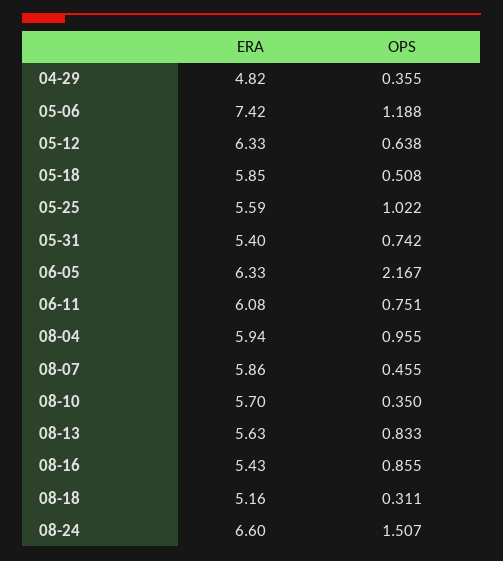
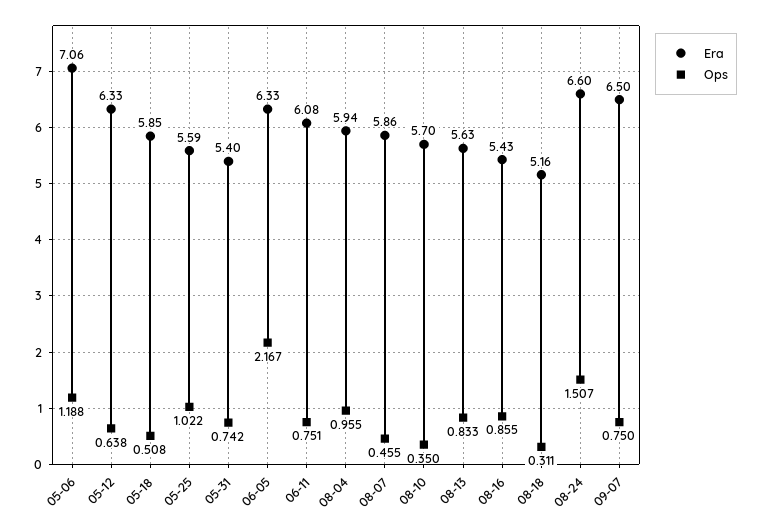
ERA, 04-29: 4.82 -> none
OPS, 04-29: 0.355 -> none
ERA, 05-06: 7.42 -> 7.06
ERA, 09-07: none -> 6.5
OPS, 09-07: none -> 0.75

